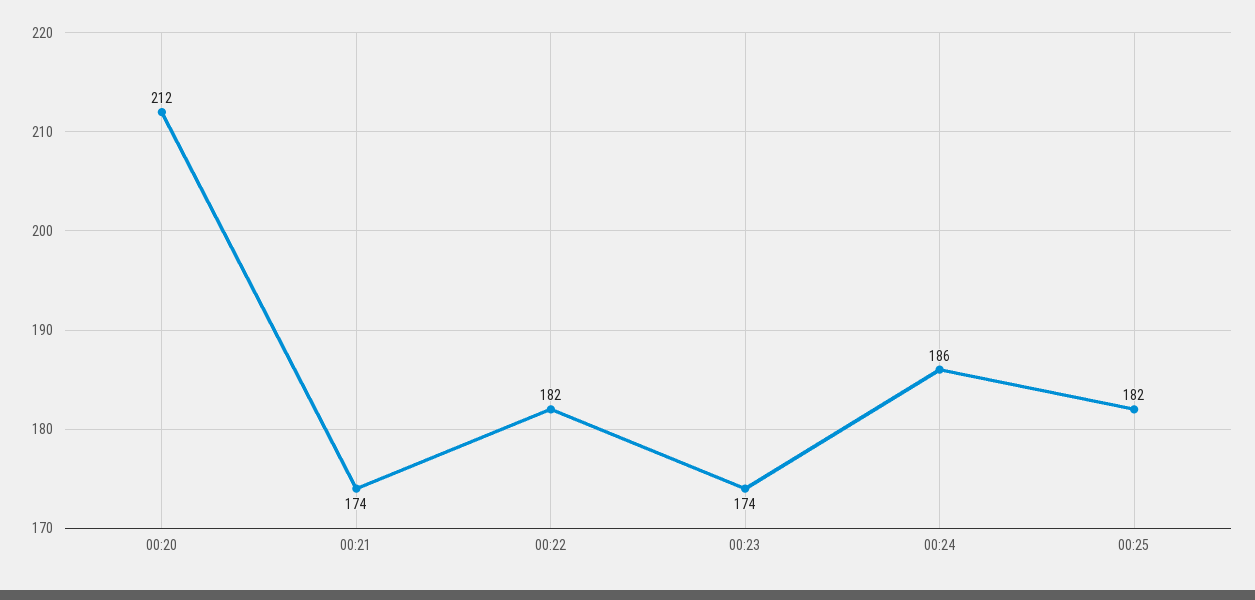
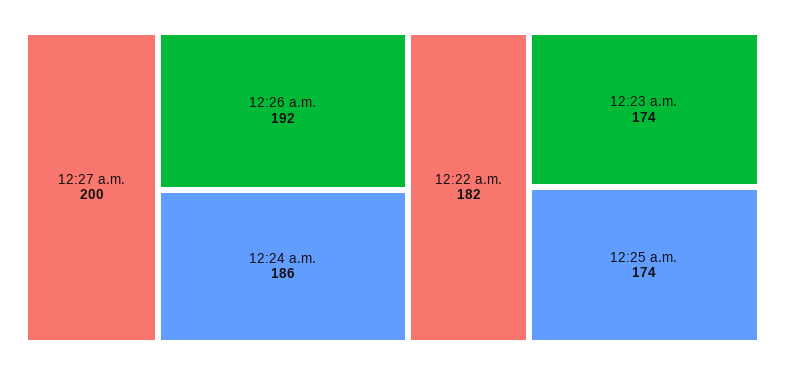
00:20: 212 -> none
00:21: 174 -> none
00:25: 182 -> 174
12:27 a.m.: none -> 200
12:26 a.m.: none -> 192

